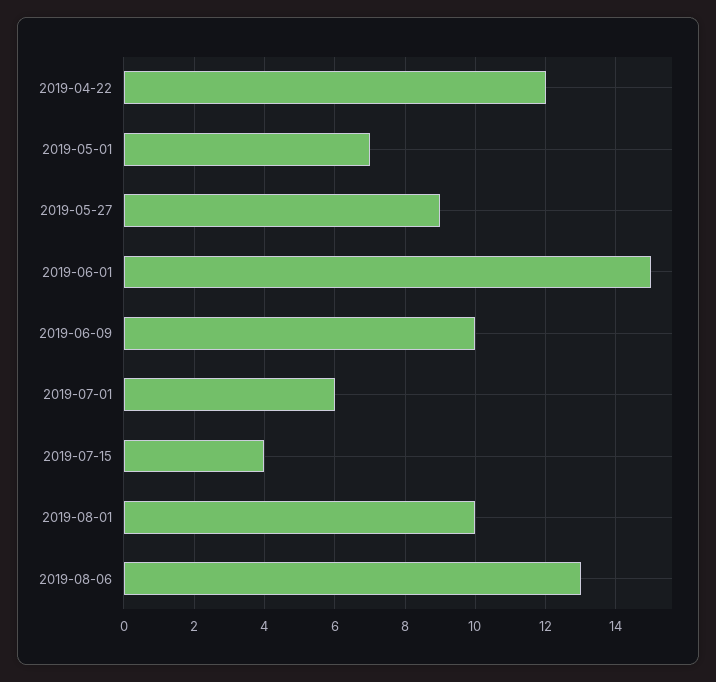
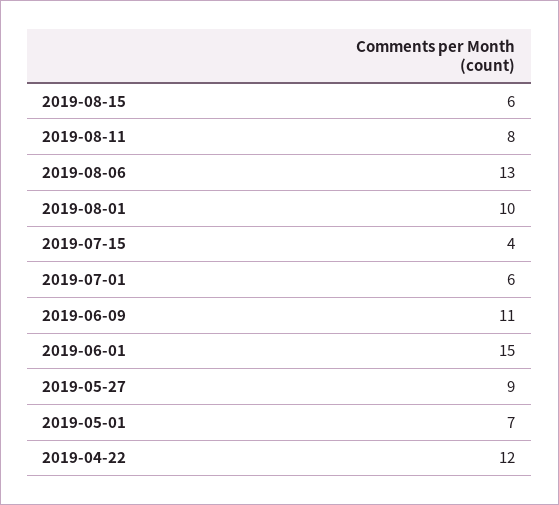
2019-06-09: 10 -> 11
2019-08-15: none -> 6
2019-08-11: none -> 8

